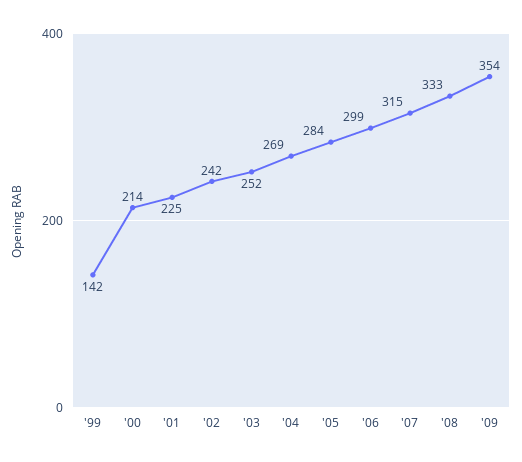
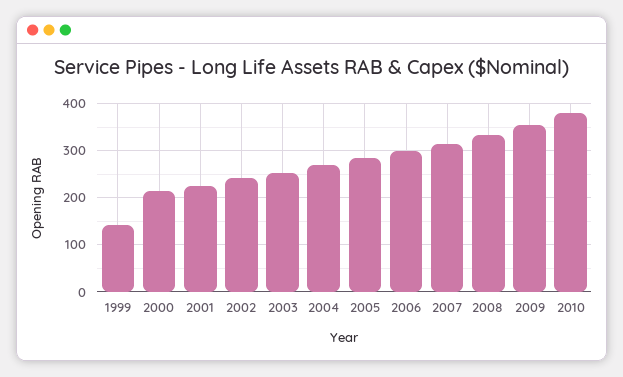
2010: none -> 380

